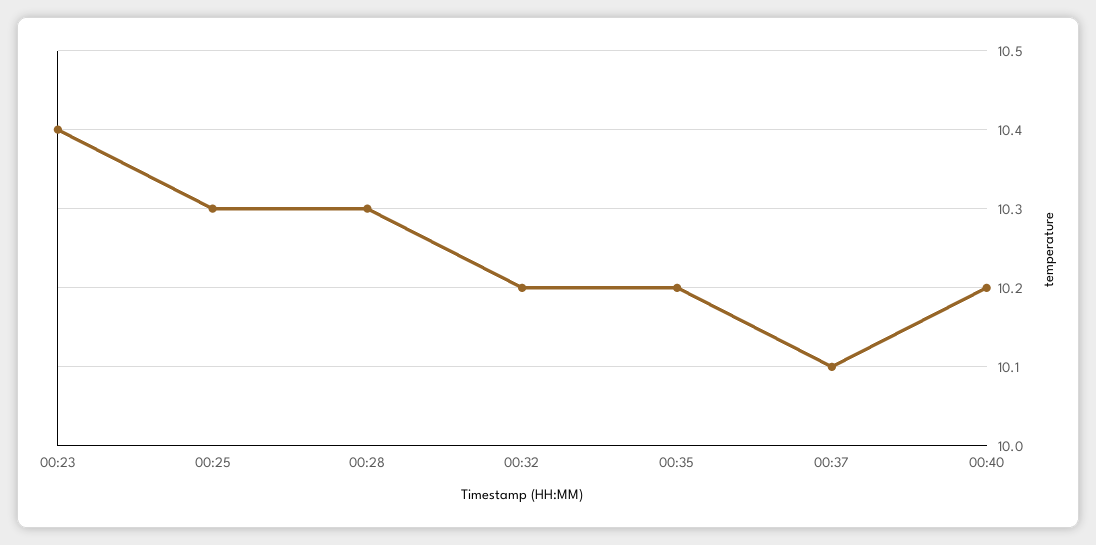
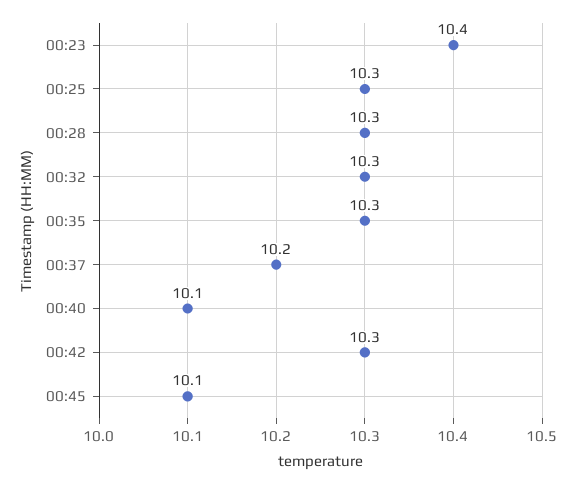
00:32: 10.2 -> 10.3
00:35: 10.2 -> 10.3
00:37: 10.1 -> 10.2
00:40: 10.2 -> 10.1
00:42: none -> 10.3
00:45: none -> 10.1

